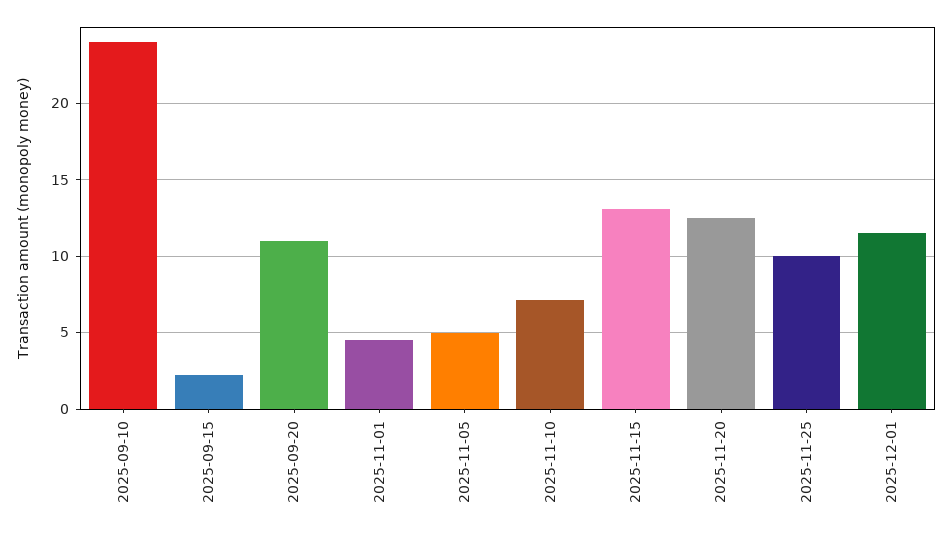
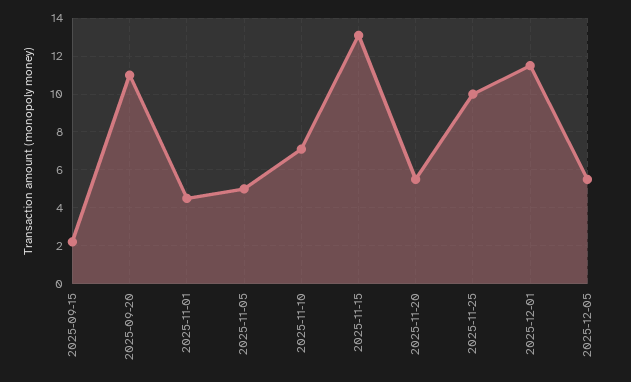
2025-09-10: 24 -> none
2025-11-20: 12.5 -> 5.5
2025-12-05: none -> 5.5

